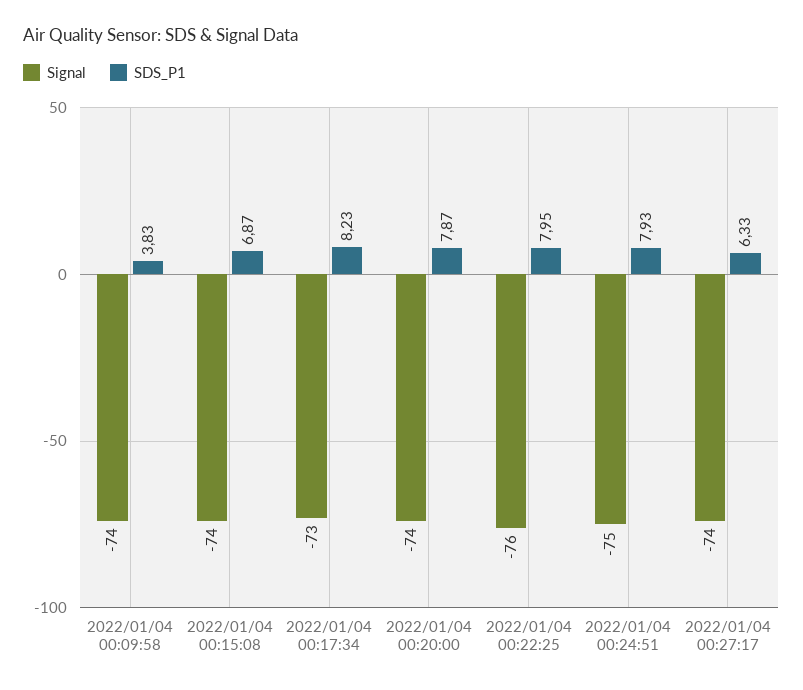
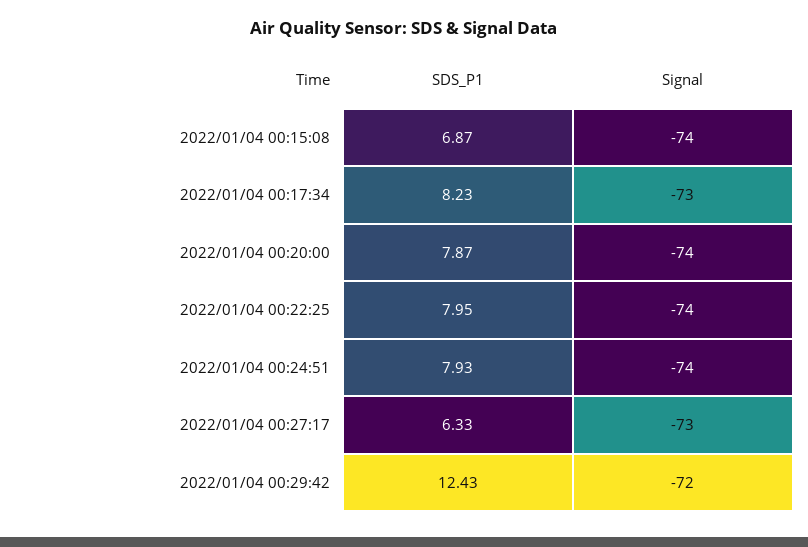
Signal, 2022/01/04 00:09:58: -74 -> none
SDS_P1, 2022/01/04 00:09:58: 3.83 -> none
Signal, 2022/01/04 00:22:25: -76 -> -74
Signal, 2022/01/04 00:24:51: -75 -> -74
Signal, 2022/01/04 00:27:17: -74 -> -73
SDS_P1, 2022/01/04 00:29:42: none -> 12.43
Signal, 2022/01/04 00:29:42: none -> -72

